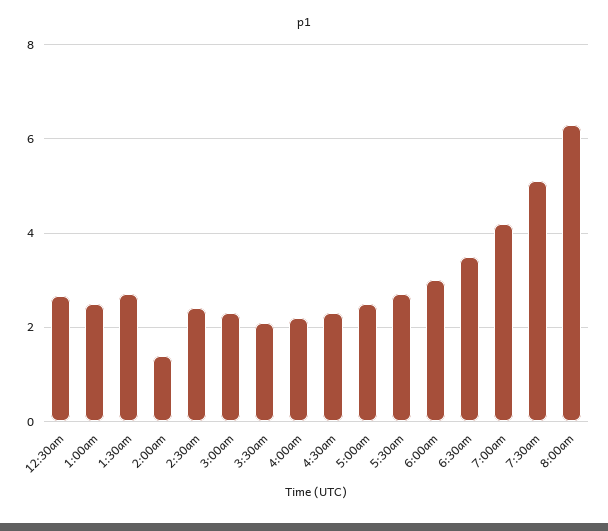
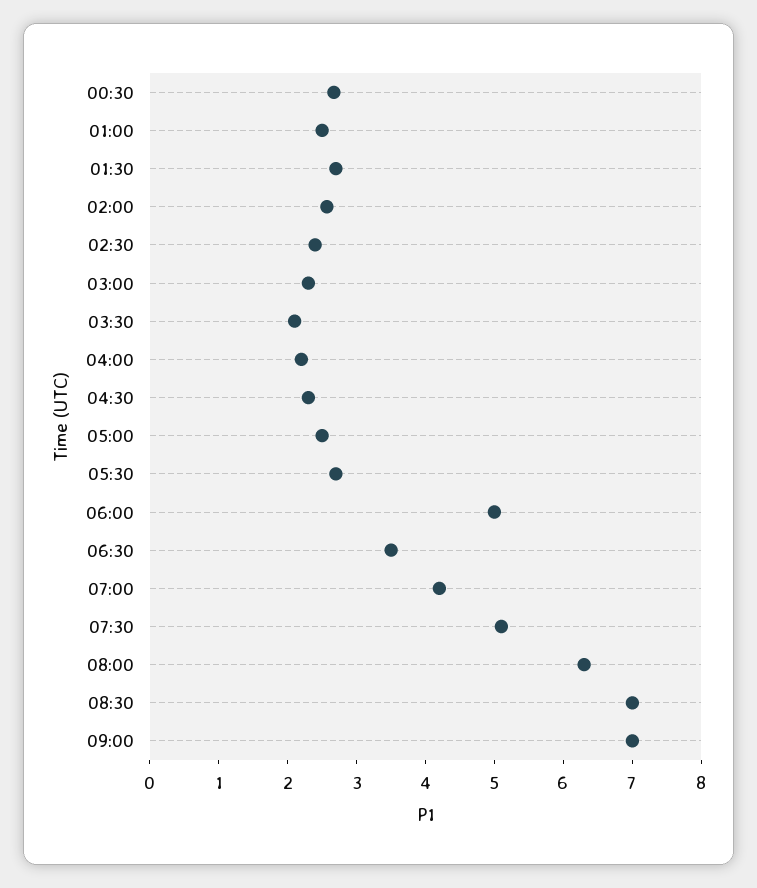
2:00am: 1.4 -> 2.6
6:00am: 3 -> 5
08:30: none -> 7
09:00: none -> 7

